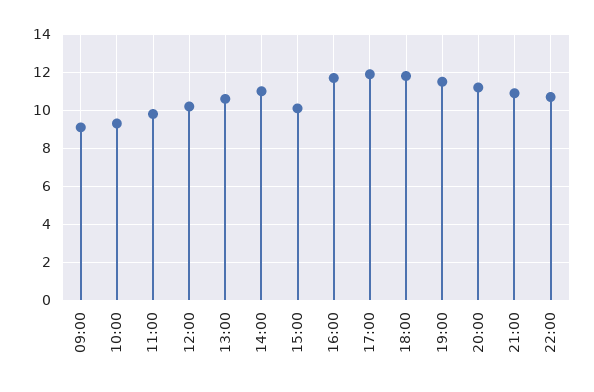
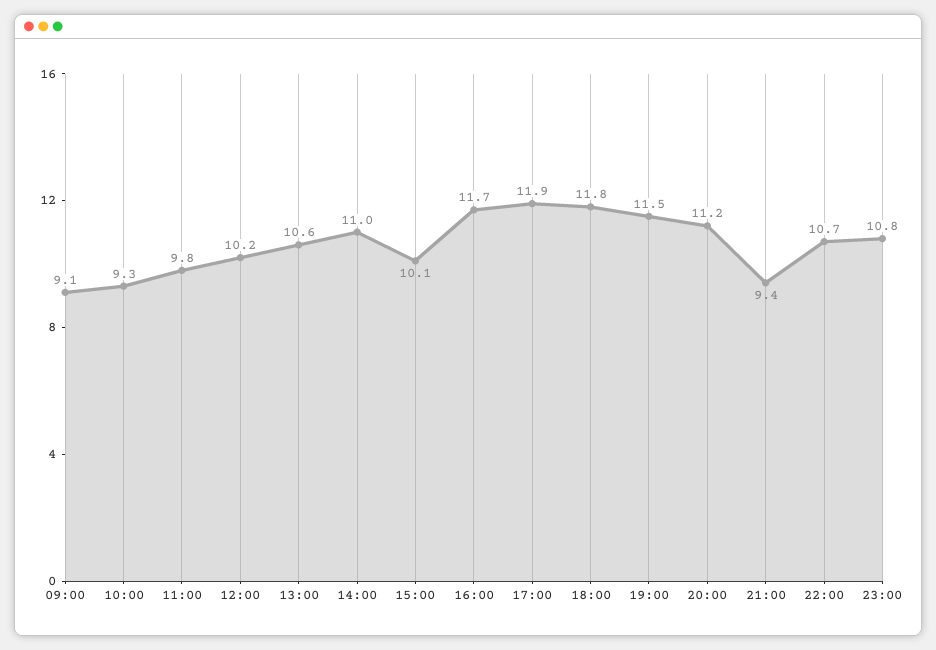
21:00: 11 -> 9.4
23:00: none -> 10.8

